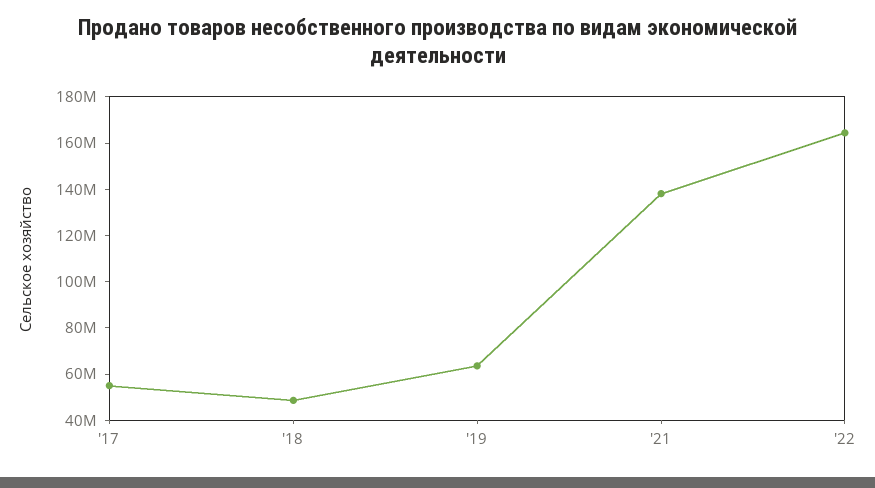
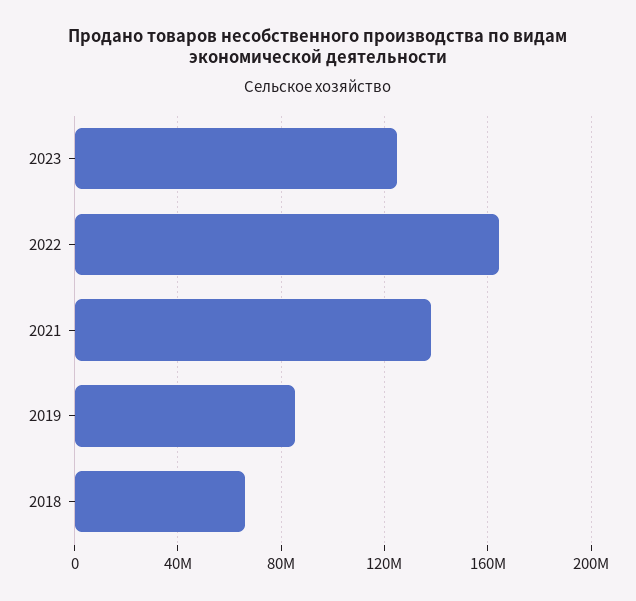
'17: 55000000 -> none
'18: 50000000 -> 65000000
'19: 65000000 -> 85000000
2023: none -> 125000000

